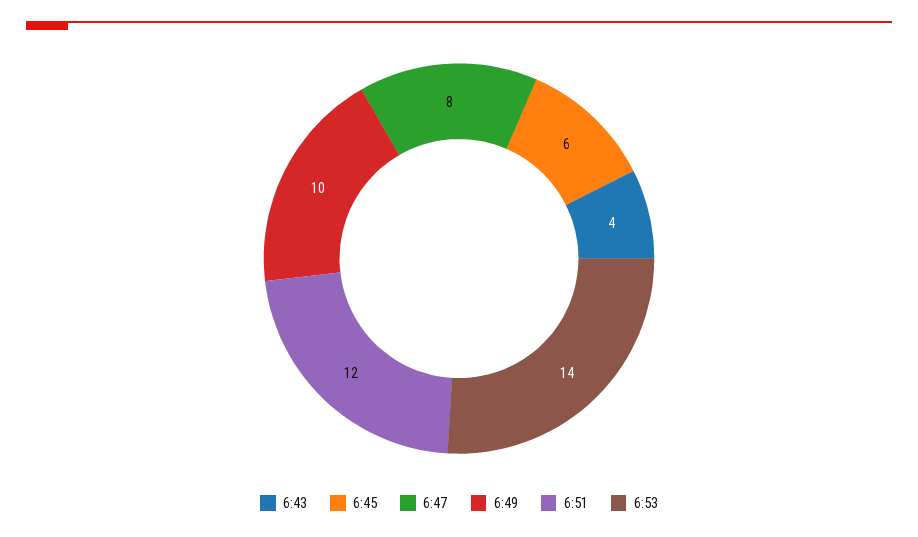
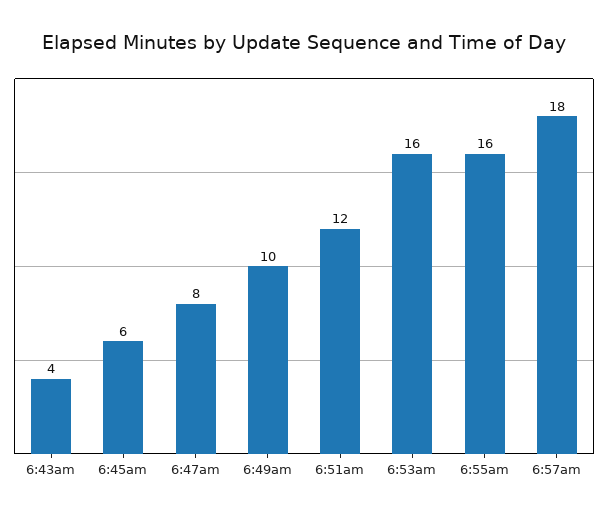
6:53: 14 -> 16
6:55am: none -> 16
6:57am: none -> 18

